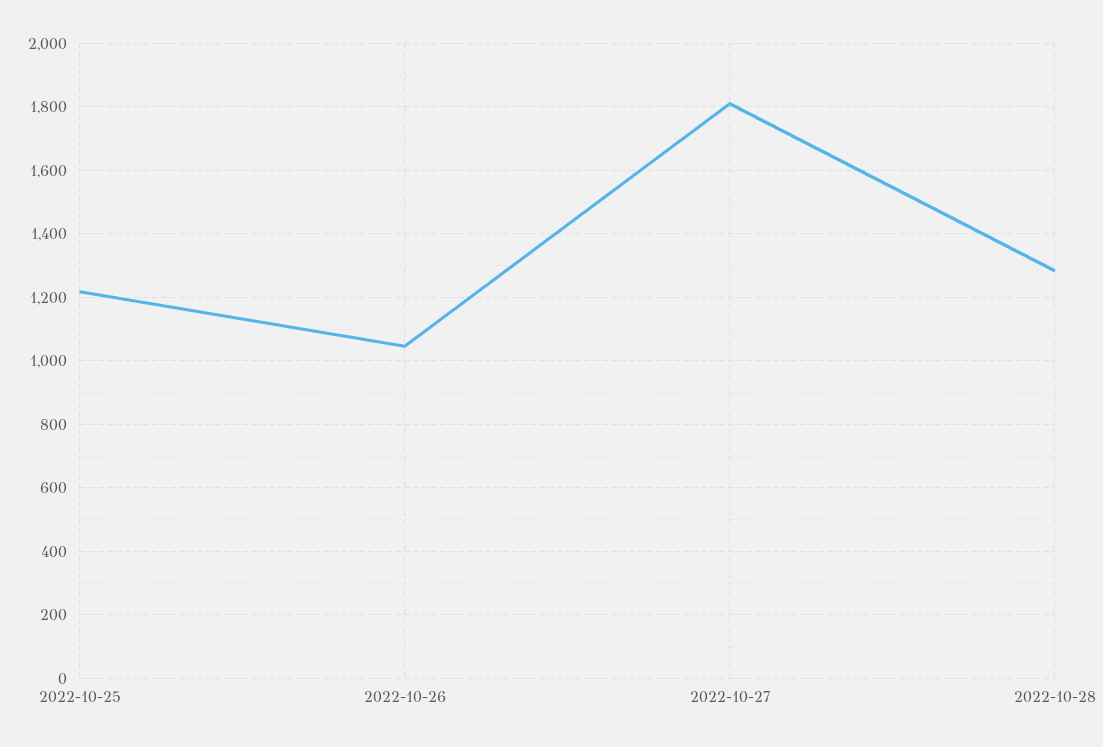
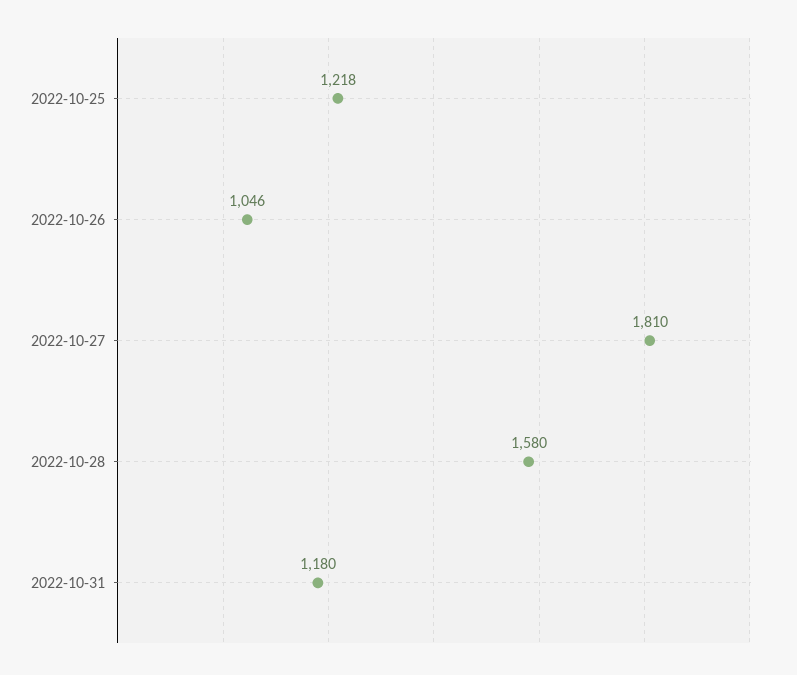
2022-10-28: 1280 -> 1580
2022-10-31: none -> 1180

